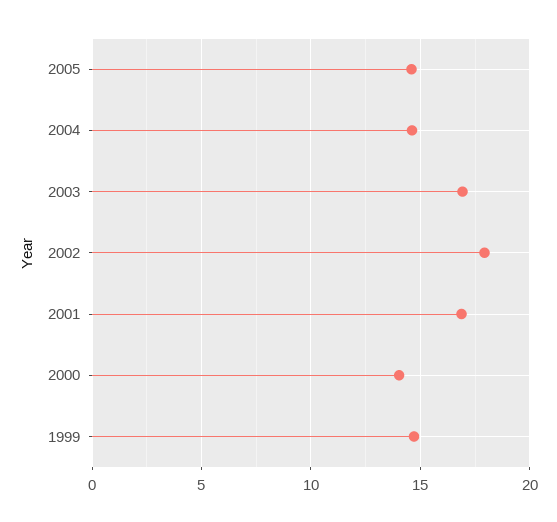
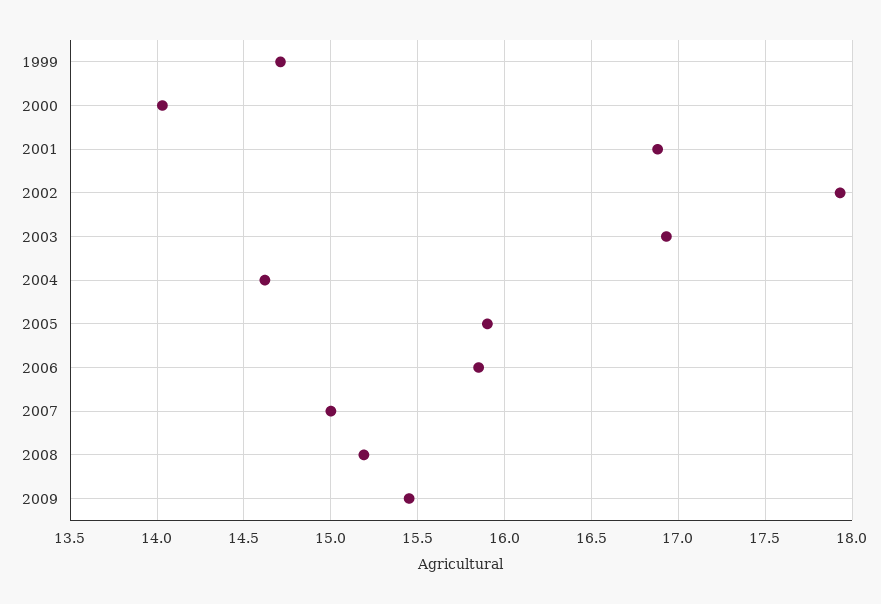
2005: 14.5 -> 15.9
2006: none -> 15.85
2007: none -> 15
2008: none -> 15.2
2009: none -> 15.45

